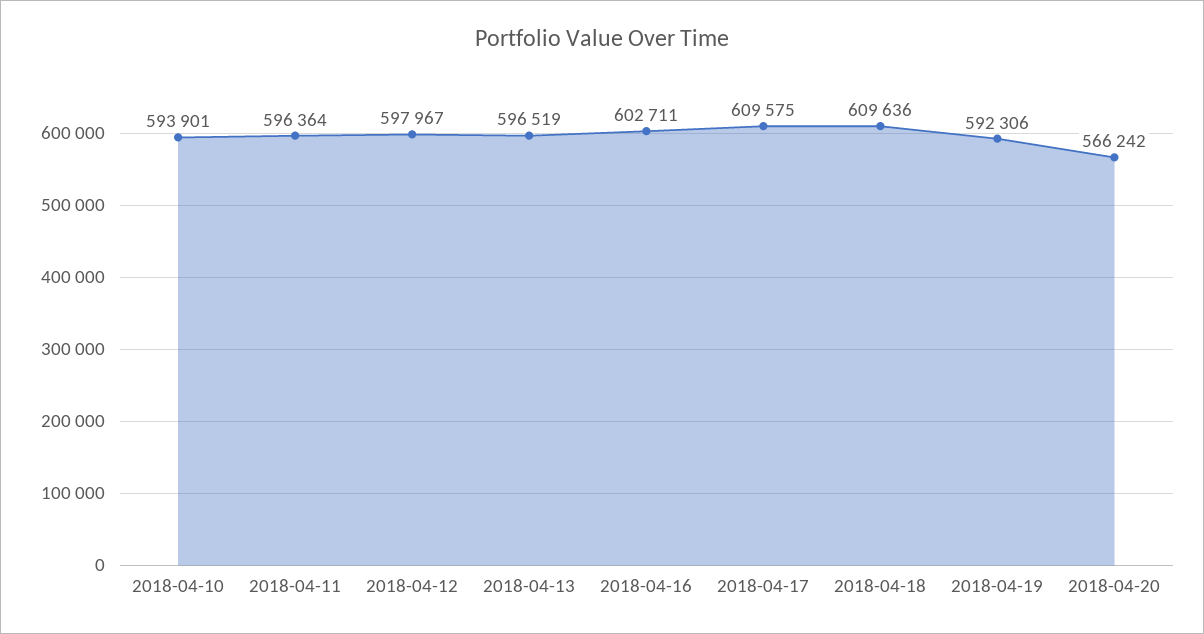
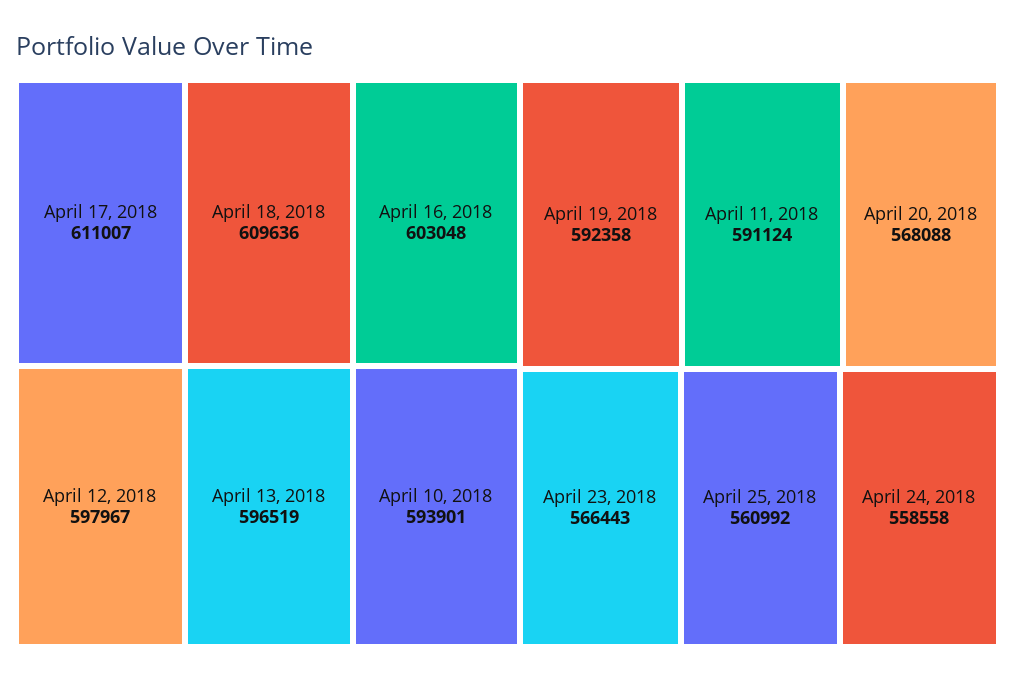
2018-04-11: 596364 -> 591124
2018-04-16: 602711 -> 603048
2018-04-17: 609575 -> 611007
2018-04-19: 592306 -> 592358
2018-04-20: 566242 -> 568088
April 23, 2018: none -> 566443
April 25, 2018: none -> 560992
April 24, 2018: none -> 558558

